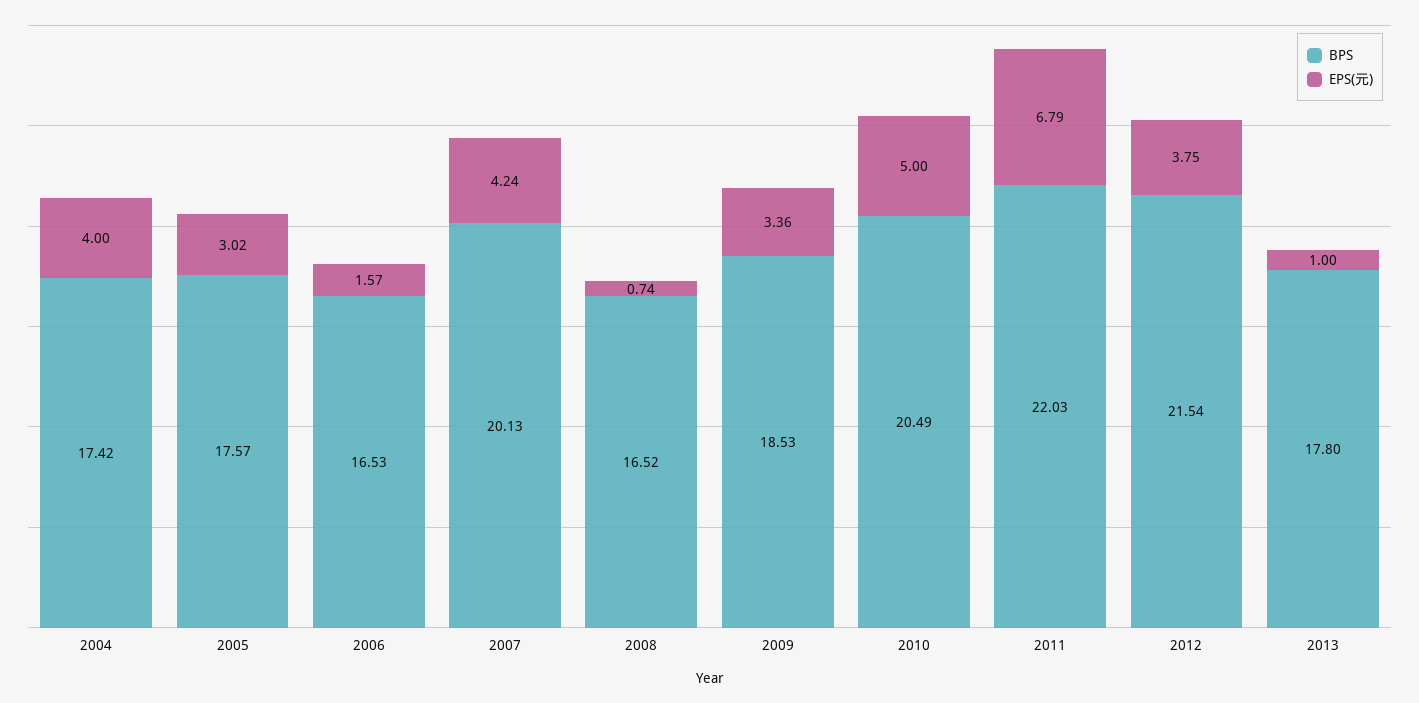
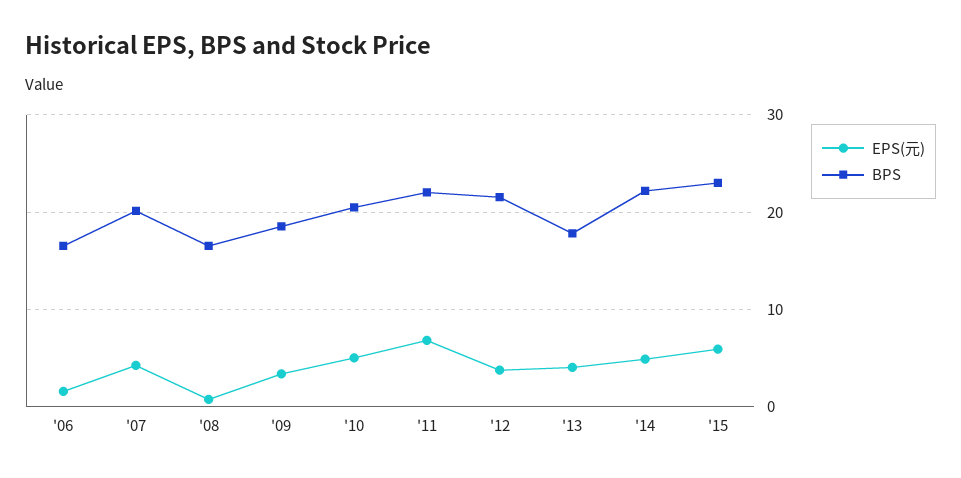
BPS, 2004: 17.42 -> none
EPS(元), 2004: 4 -> none
BPS, 2005: 17.57 -> none
EPS(元), 2005: 3.02 -> none
EPS(元), 2013: 1 -> 4
EPS(元), '14: none -> 5
BPS, '14: none -> 22
EPS(元), '15: none -> 6
BPS, '15: none -> 23

